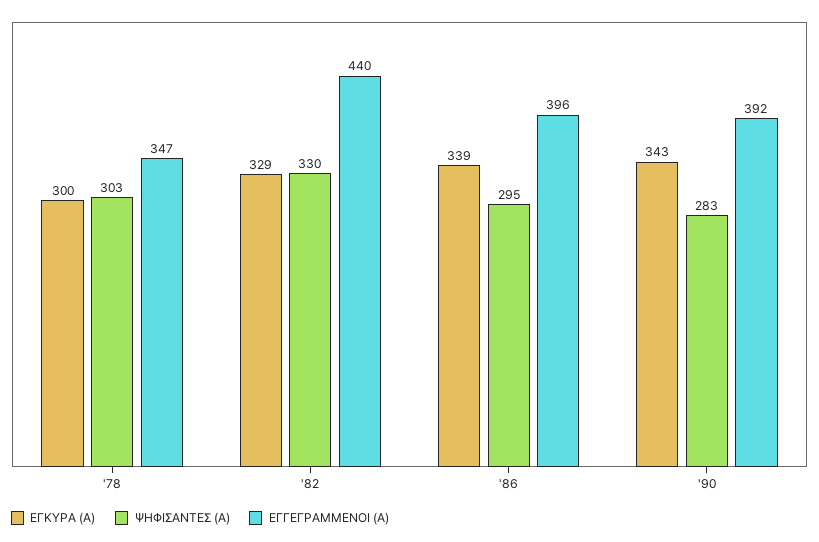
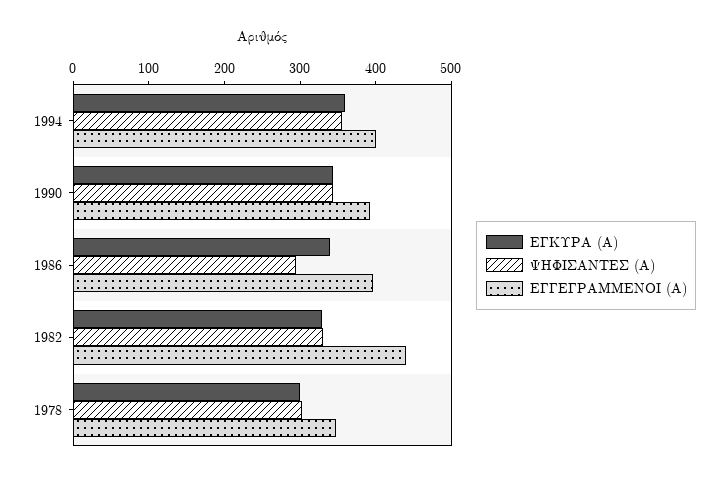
ΨΗΦΙΣΑΝΤΕΣ (Α), '90: 283 -> 340
ΕΓΚΥΡΑ (Α), 1994: none -> 360
ΨΗΦΙΣΑΝΤΕΣ (Α), 1994: none -> 360
ΕΓΓΕΓΡΑΜΜΕΝΟΙ (Α), 1994: none -> 400

